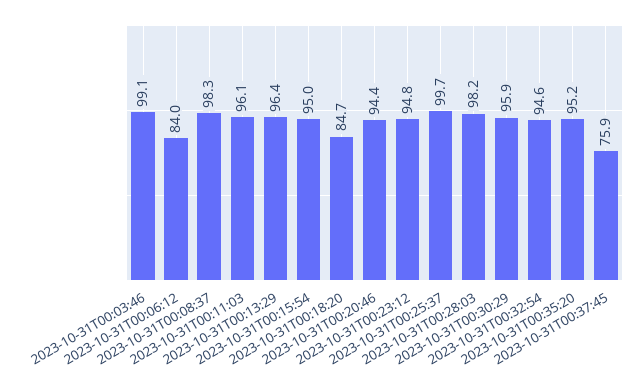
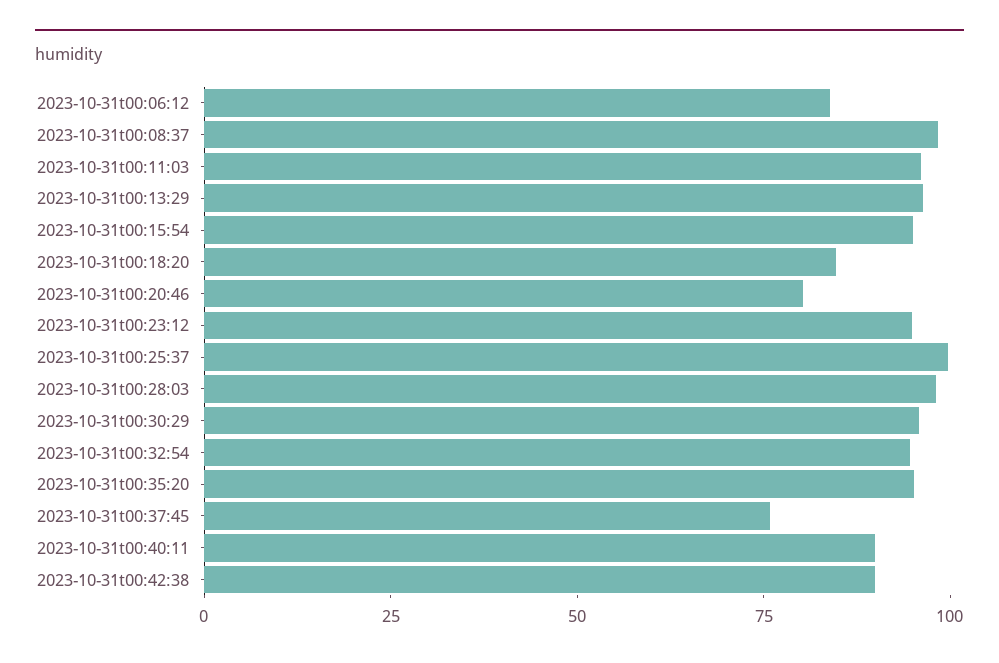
2023-10-31T00:03:46: 99.1 -> none
2023-10-31T00:20:46: 94.4 -> 80
2023-10-31t00:40:11: none -> 90
2023-10-31t00:42:38: none -> 90

